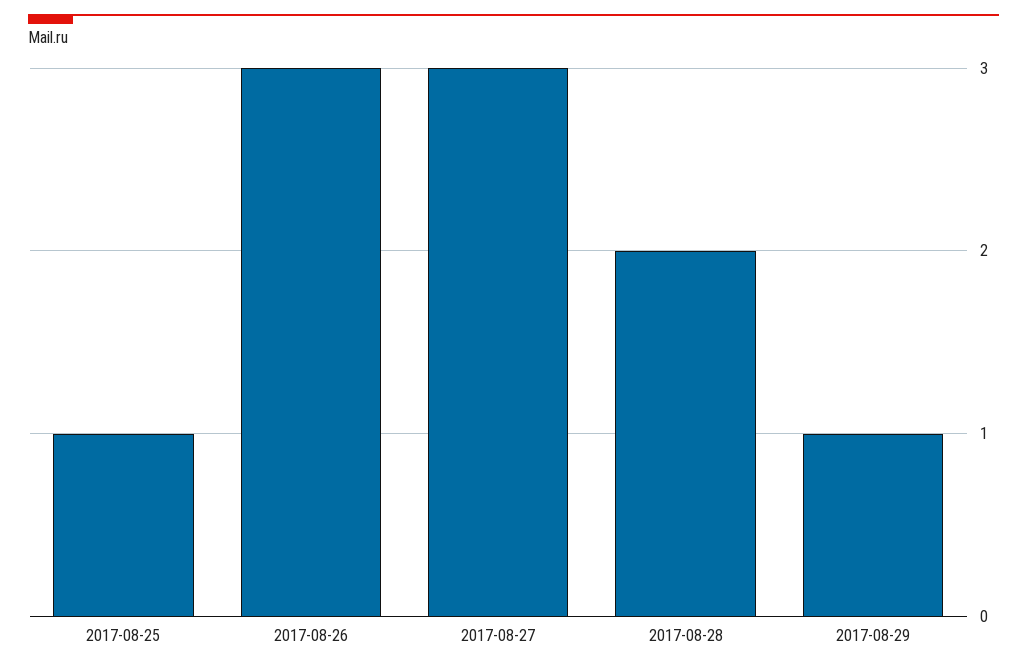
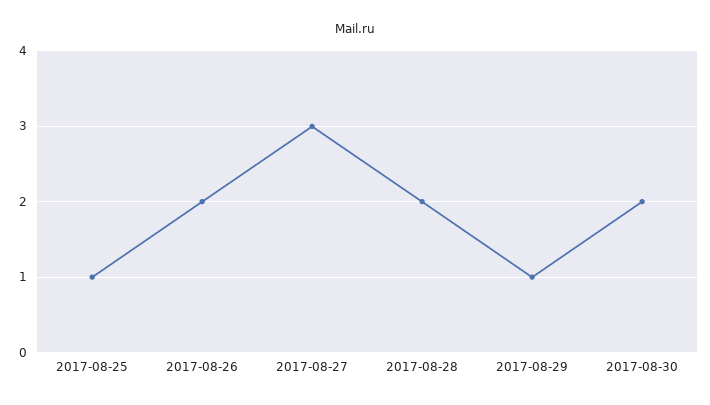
2017-08-26: 3 -> 2
2017-08-30: none -> 2

